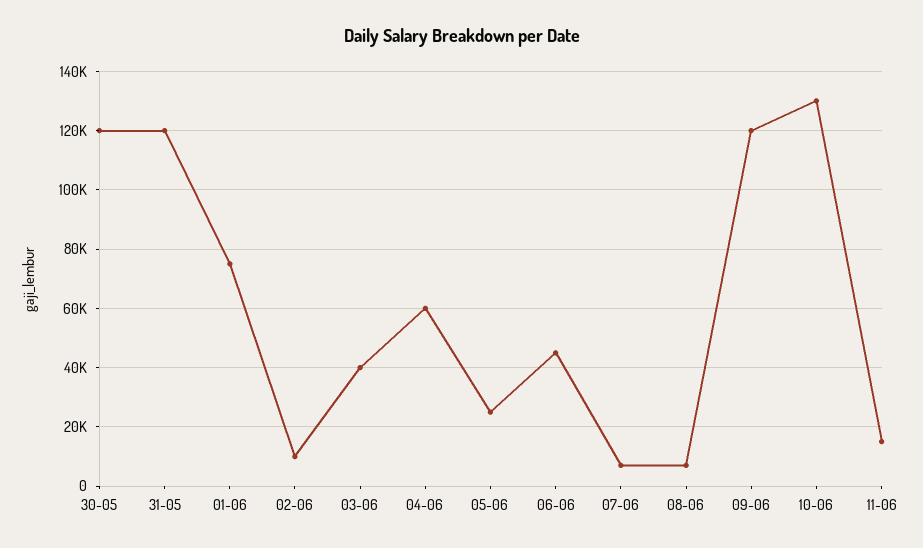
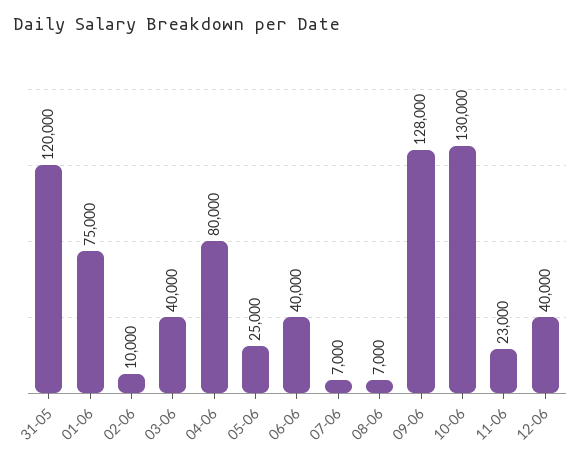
30-05: 120000 -> none
04-06: 60000 -> 80000
06-06: 45000 -> 40000
09-06: 120000 -> 128000
11-06: 15000 -> 23000
12-06: none -> 40000

